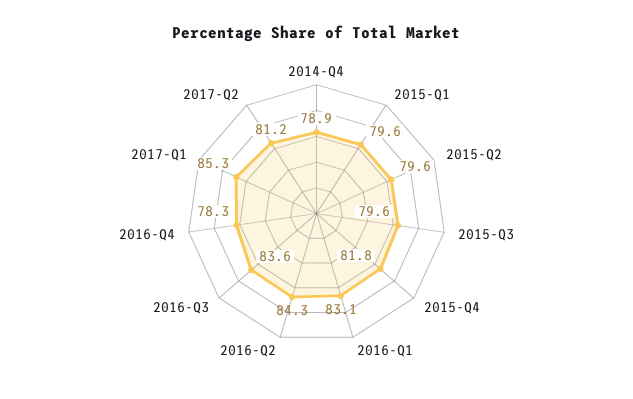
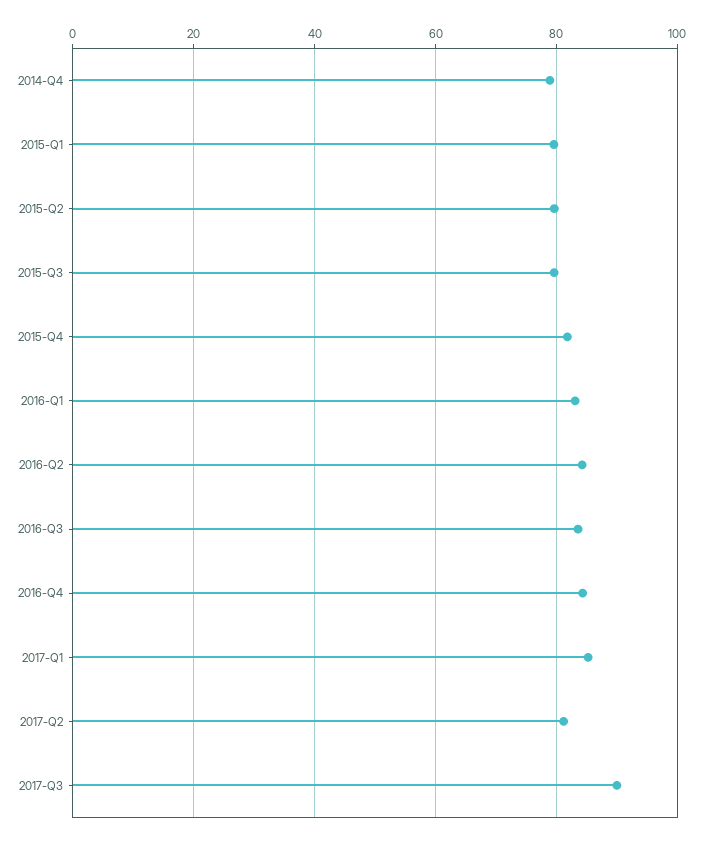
2016-Q4: 78.3 -> 84
2017-Q3: none -> 90

